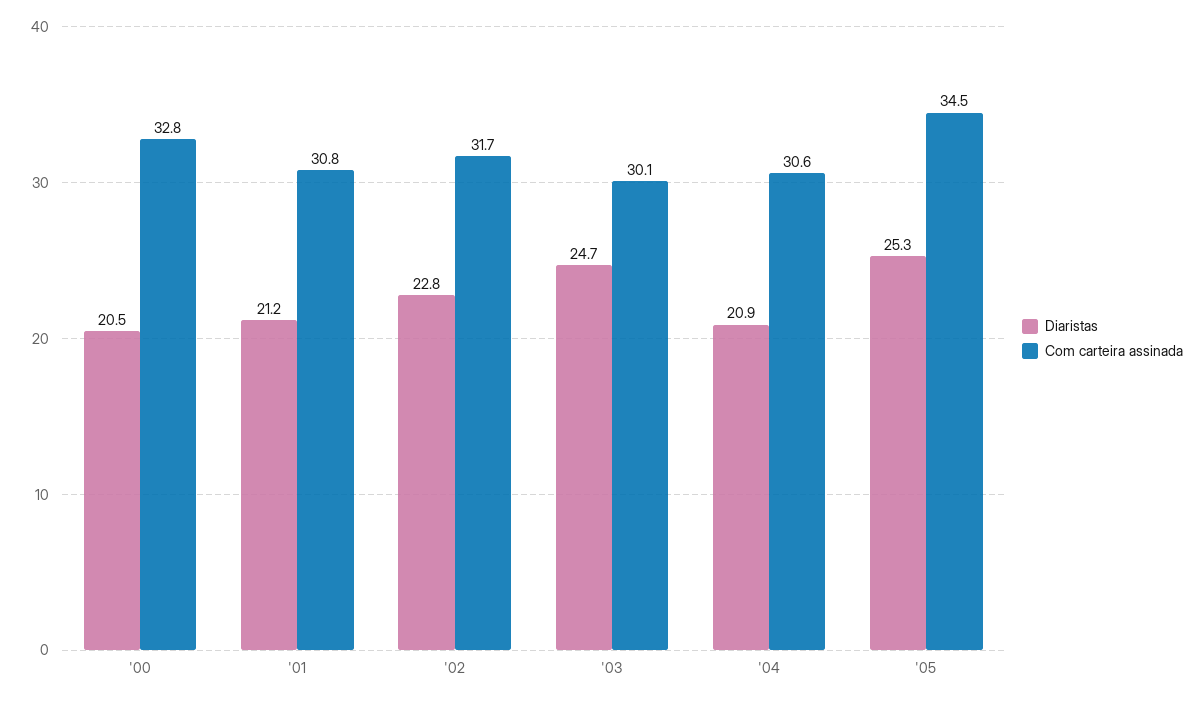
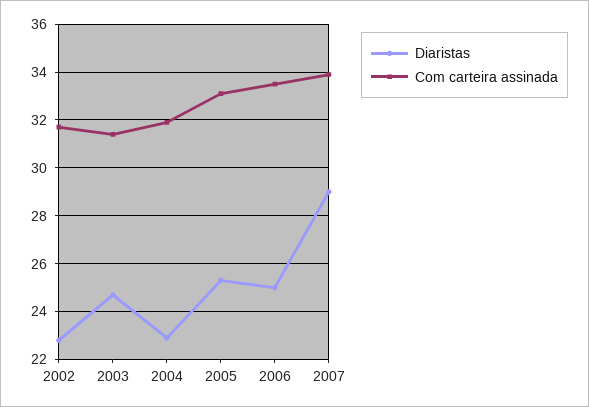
Diaristas, '00: 20.5 -> none
Com carteira assinada, '00: 32.8 -> none
Diaristas, '01: 21.2 -> none
Com carteira assinada, '01: 30.8 -> none
Com carteira assinada, '03: 30.1 -> 31.5
Diaristas, '04: 20.9 -> 23
Com carteira assinada, '04: 30.6 -> 32
Com carteira assinada, '05: 34.5 -> 33
Diaristas, 2006: none -> 25
Com carteira assinada, 2006: none -> 33.5
Diaristas, 2007: none -> 29
Com carteira assinada, 2007: none -> 34

